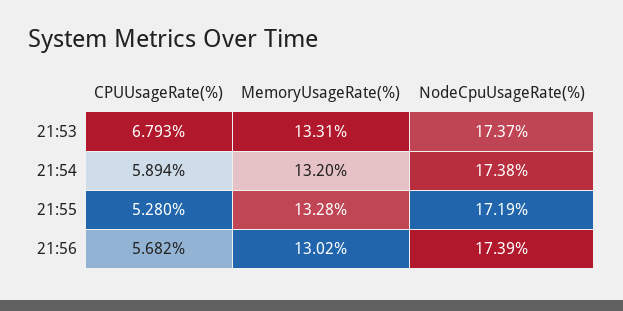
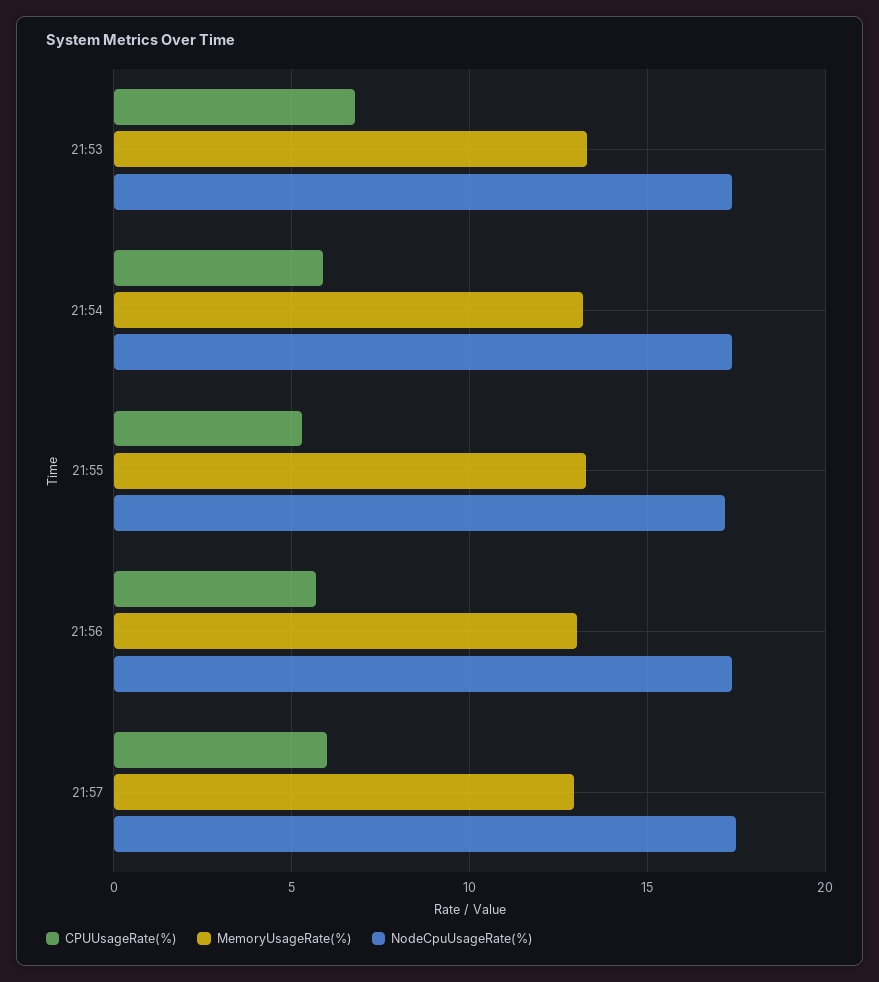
CPUUsageRate(%), 21:57: none -> 6
MemoryUsageRate(%), 21:57: none -> 13
NodeCpuUsageRate(%), 21:57: none -> 17.5

